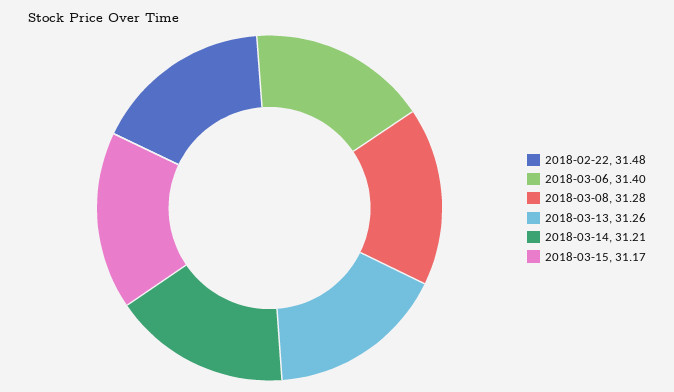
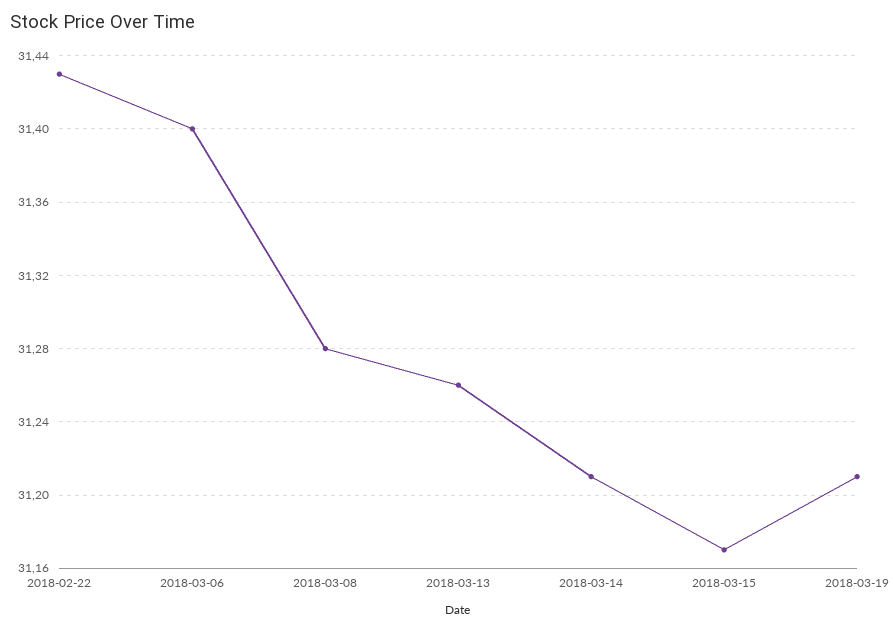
2018-02-22: 31.48 -> 31.43
2018-03-19: none -> 31.21

